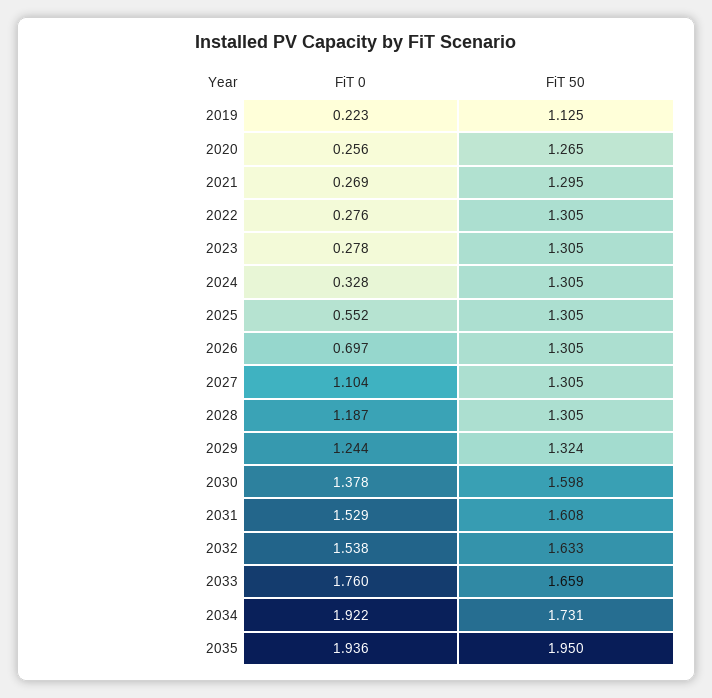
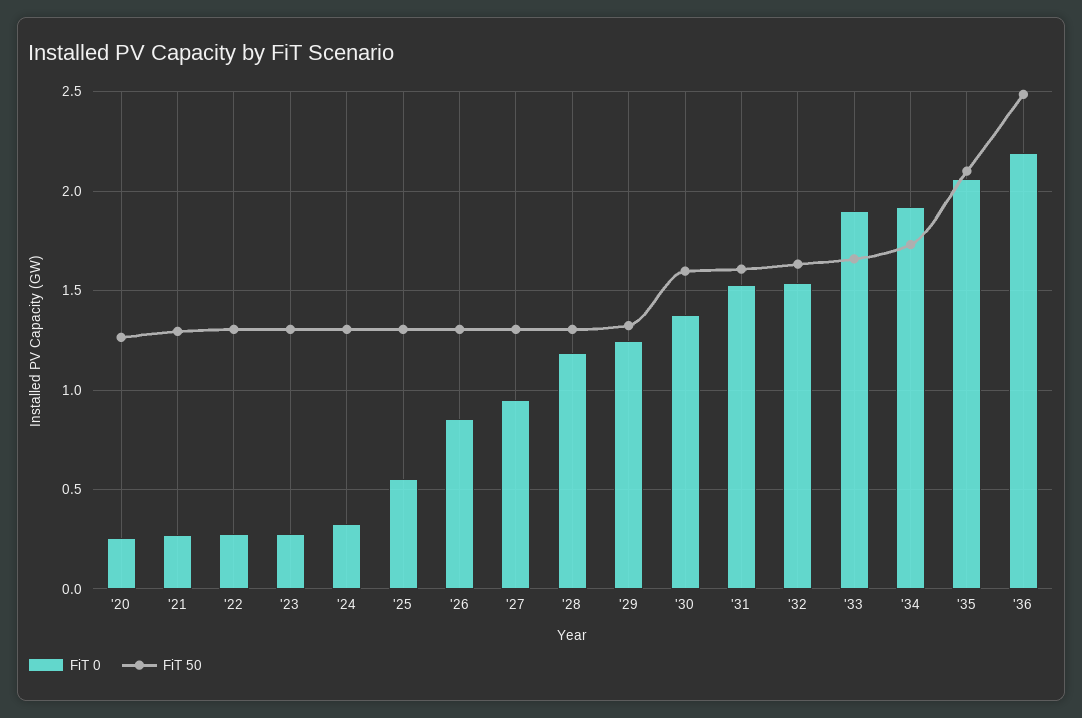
FiT 0, 2019: 0.223 -> none
FiT 50, 2019: 1.125 -> none
FiT 0, 2026: 0.697 -> 0.85
FiT 0, 2027: 1.104 -> 0.95
FiT 0, 2033: 1.76 -> 1.9
FiT 0, 2035: 1.936 -> 2.05
FiT 50, 2035: 1.95 -> 2.1
FiT 0, '36: none -> 2.2
FiT 50, '36: none -> 2.5

